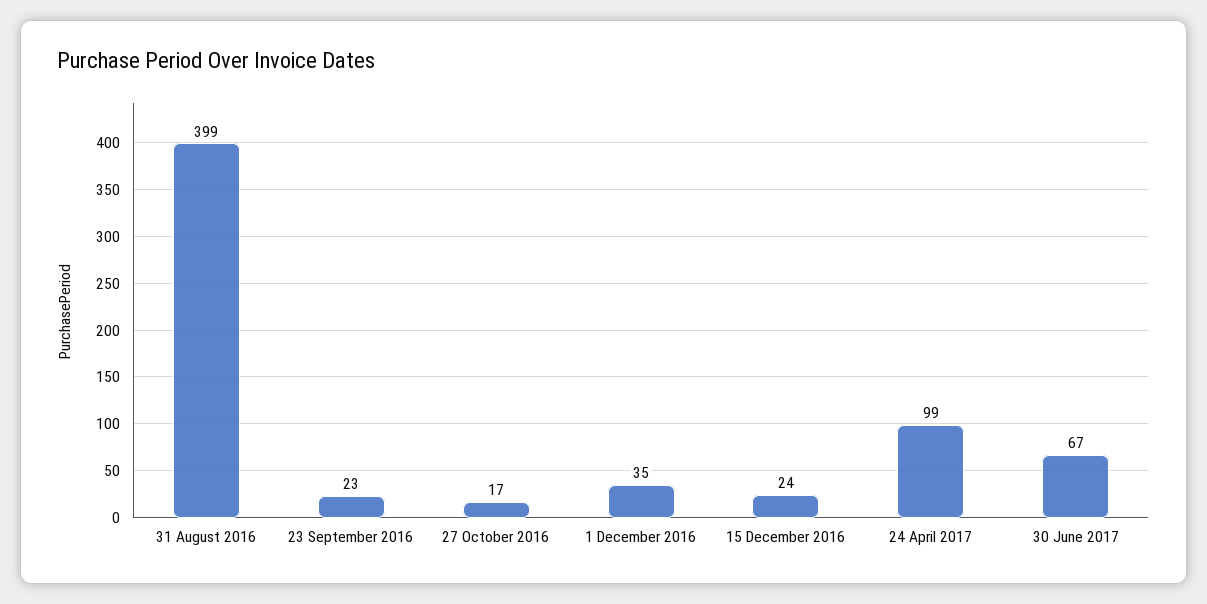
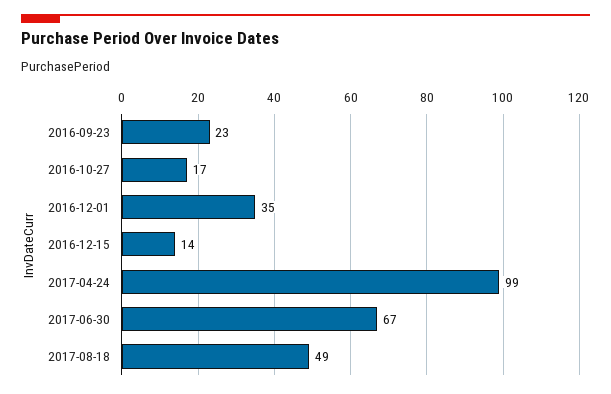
31 August 2016: 399 -> none
15 December 2016: 24 -> 14
2017-08-18: none -> 49

